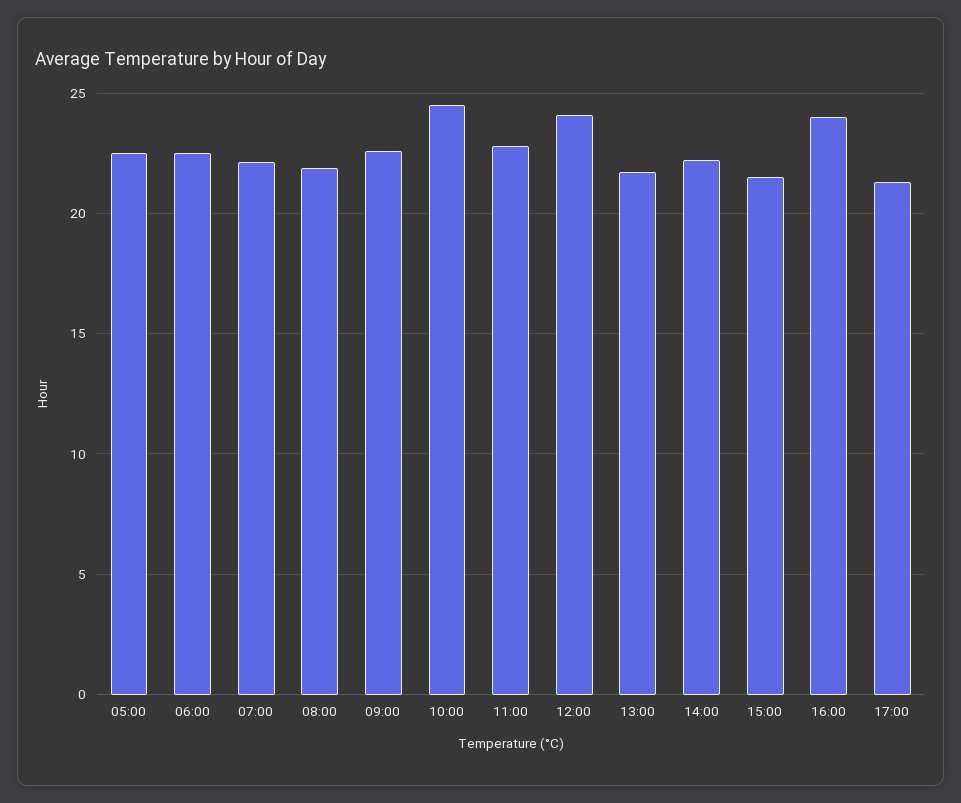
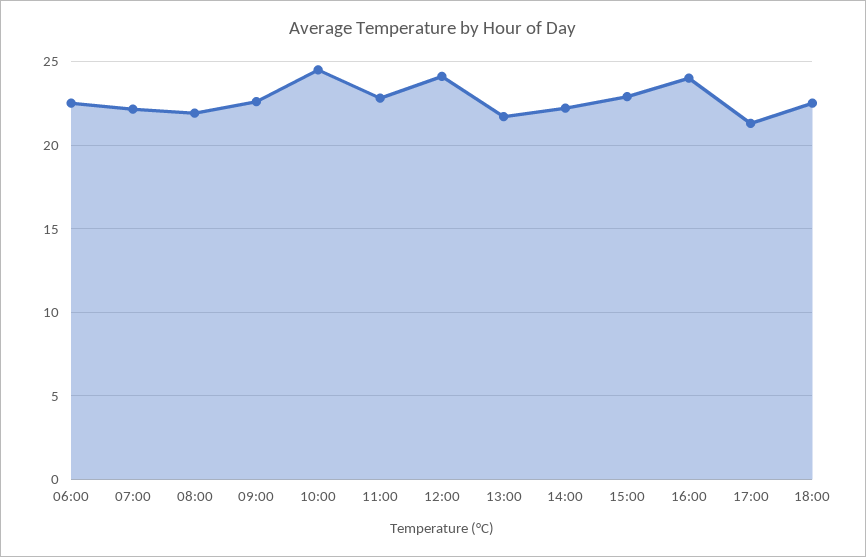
05:00: 22.5 -> none
15:00: 21.5 -> 23
18:00: none -> 22.5

